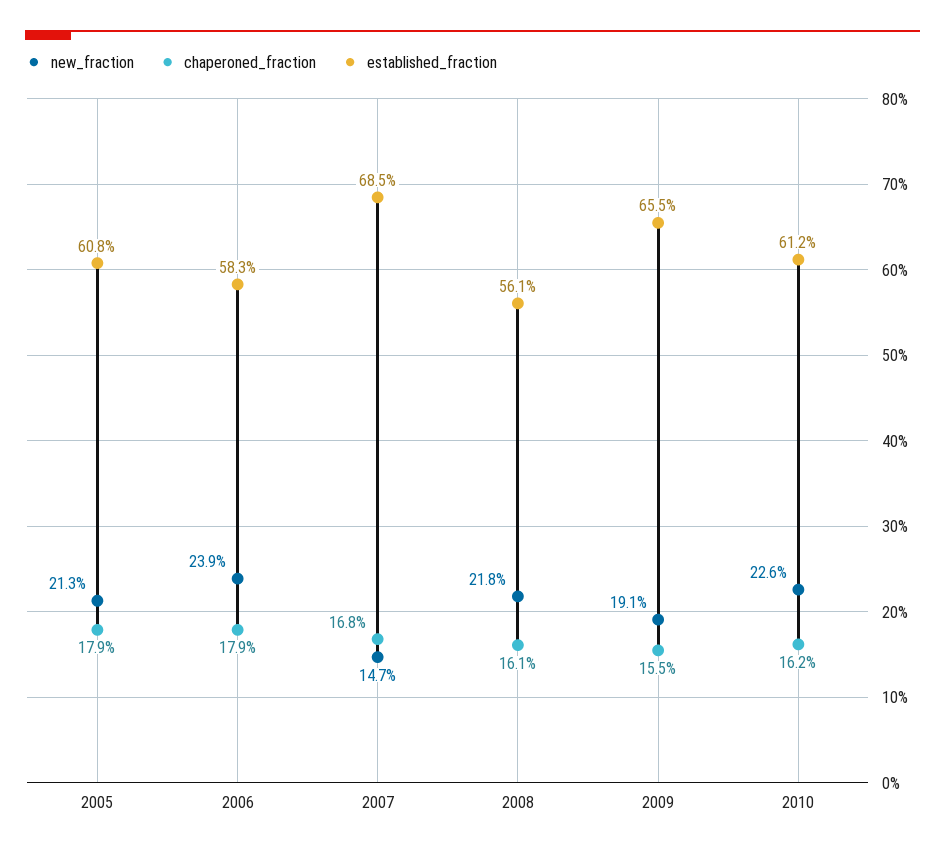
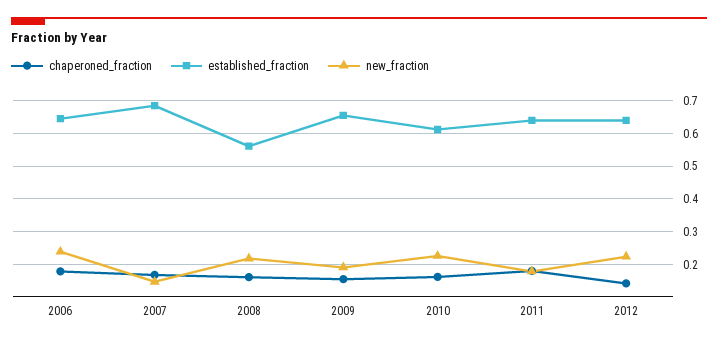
new_fraction, 2005: 0.213 -> none
chaperoned_fraction, 2005: 0.179 -> none
established_fraction, 2005: 0.608 -> none
established_fraction, 2006: 0.583 -> 0.64
chaperoned_fraction, 2011: none -> 0.18
established_fraction, 2011: none -> 0.64
new_fraction, 2011: none -> 0.18
chaperoned_fraction, 2012: none -> 0.14
established_fraction, 2012: none -> 0.64
new_fraction, 2012: none -> 0.22

